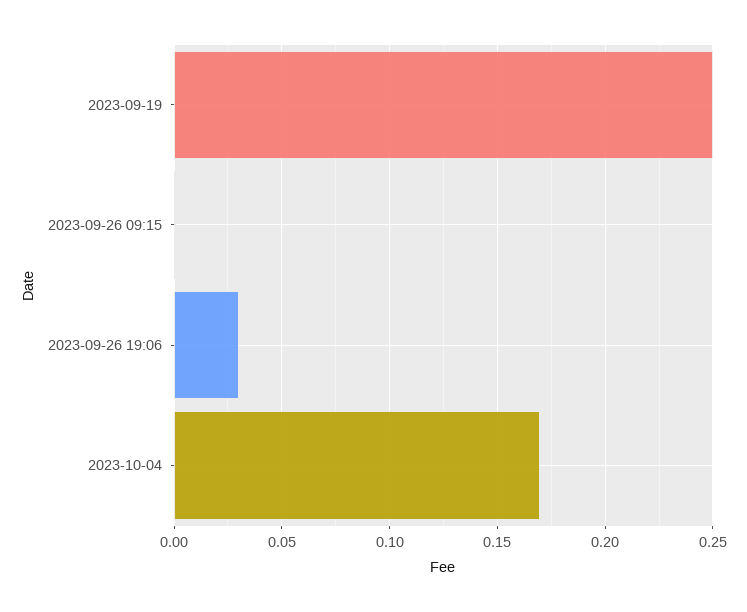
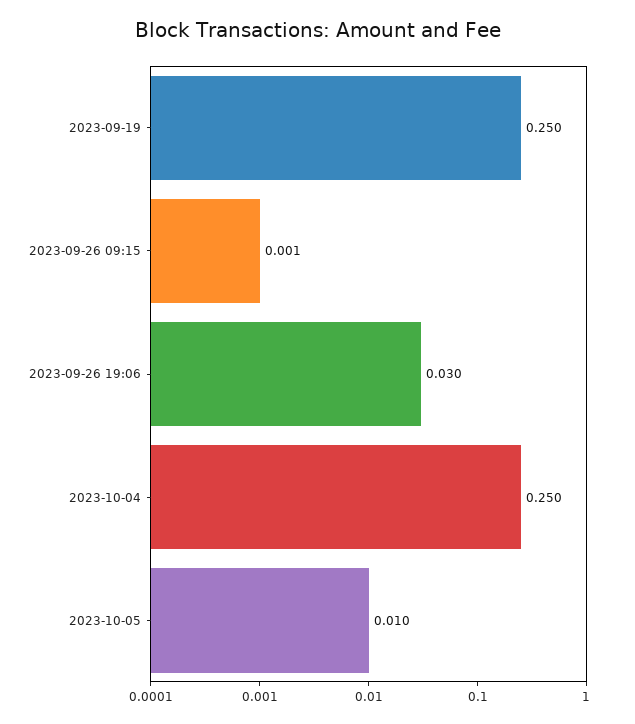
2023-10-04: 0.17 -> 0.25
2023-10-05: none -> 0.01

